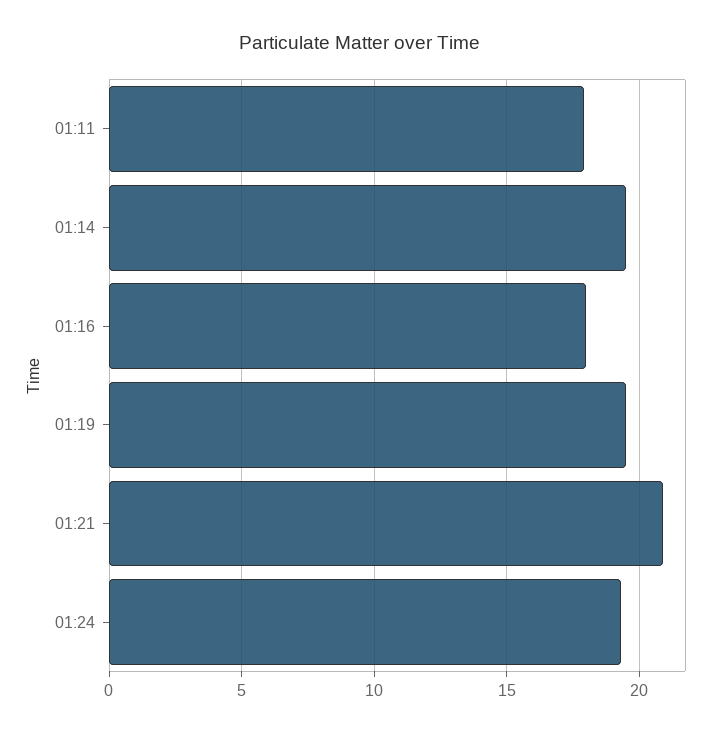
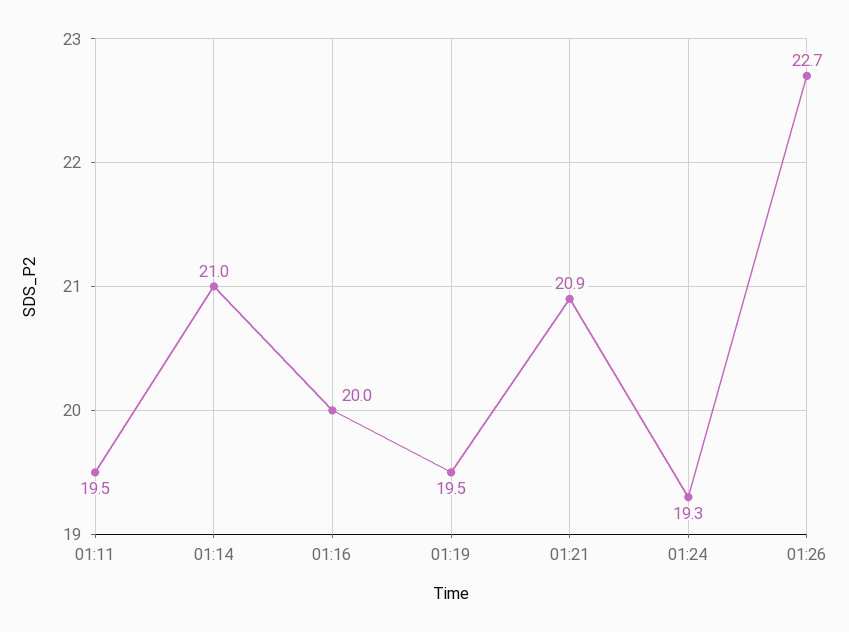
01:11: 18 -> 19.5
01:14: 19.5 -> 21
01:16: 18 -> 20
01:26: none -> 22.7

